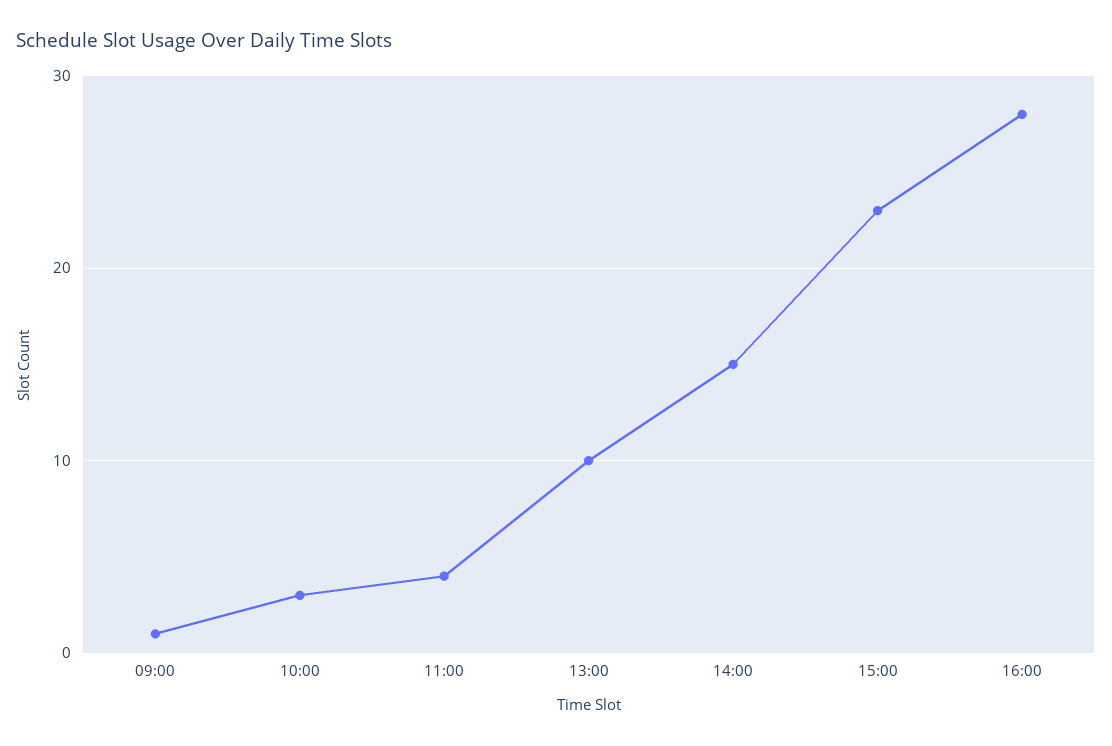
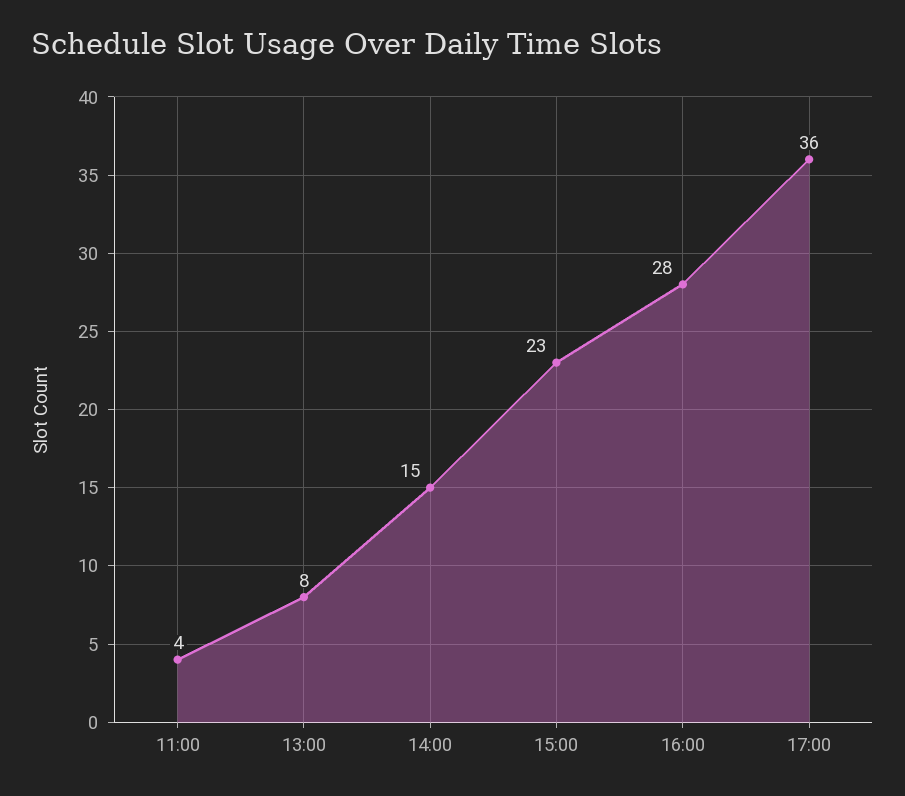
09:00: 1 -> none
10:00: 3 -> none
13:00: 10 -> 8
17:00: none -> 36

